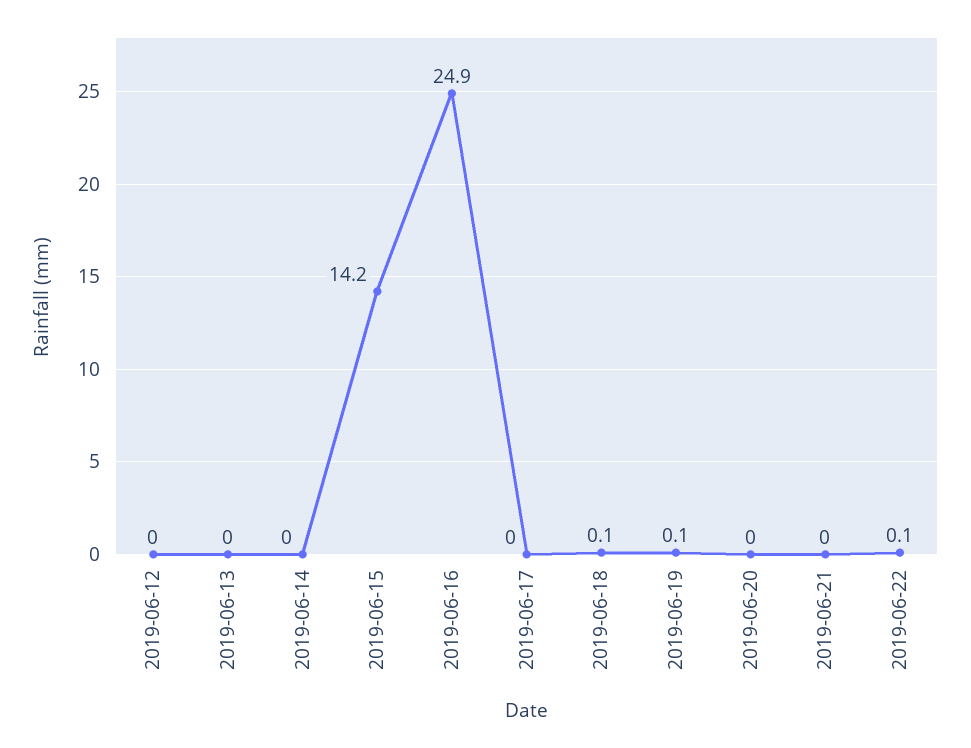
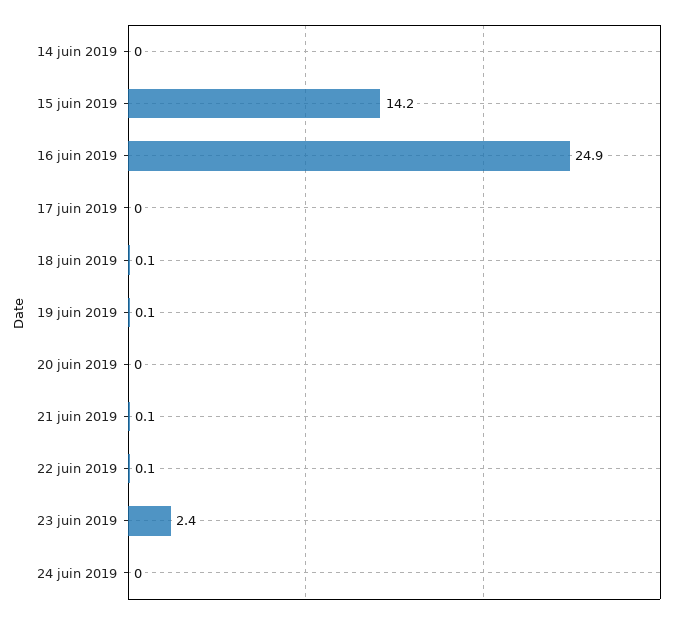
2019-06-12: 0 -> none
2019-06-13: 0 -> none
2019-06-21: 0 -> 0.1
23 juin 2019: none -> 2.4
24 juin 2019: none -> 0

